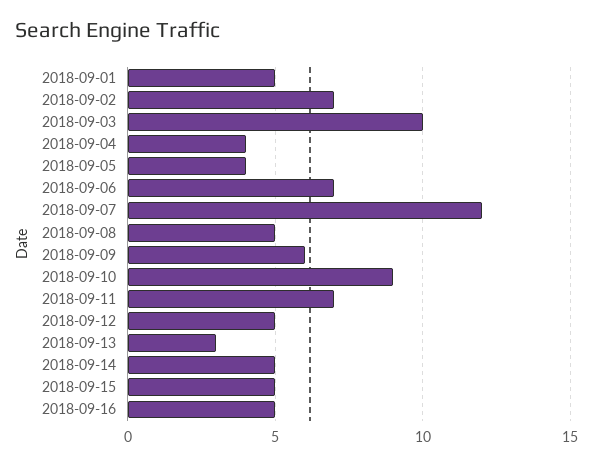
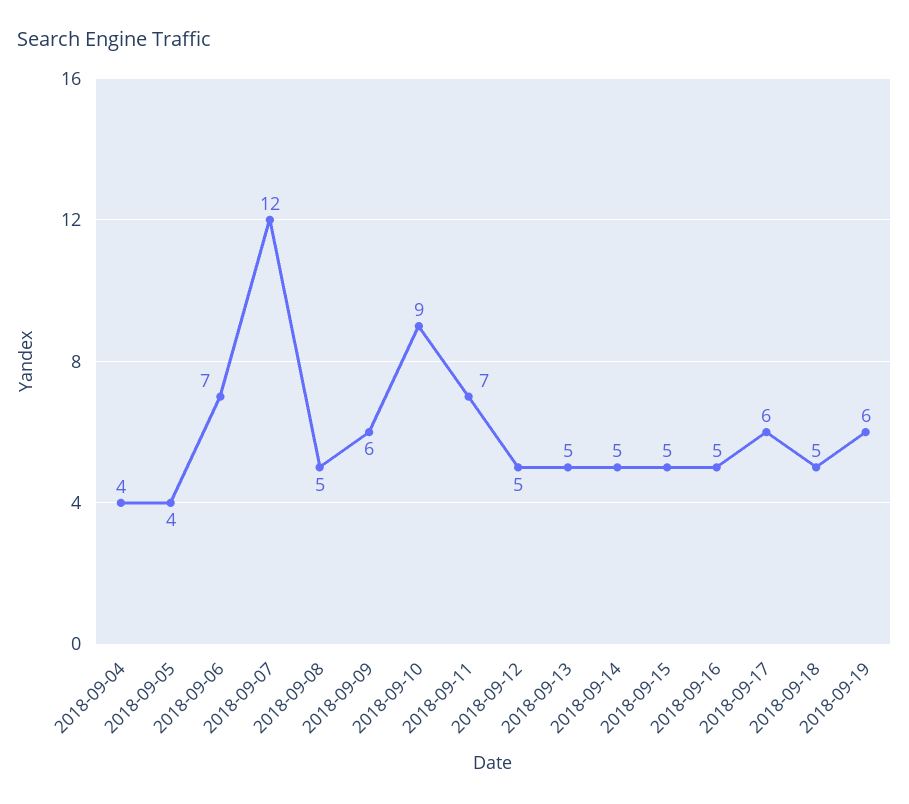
2018-09-01: 5 -> none
2018-09-02: 7 -> none
2018-09-03: 10 -> none
2018-09-13: 3 -> 5
2018-09-17: none -> 6
2018-09-18: none -> 5
2018-09-19: none -> 6

